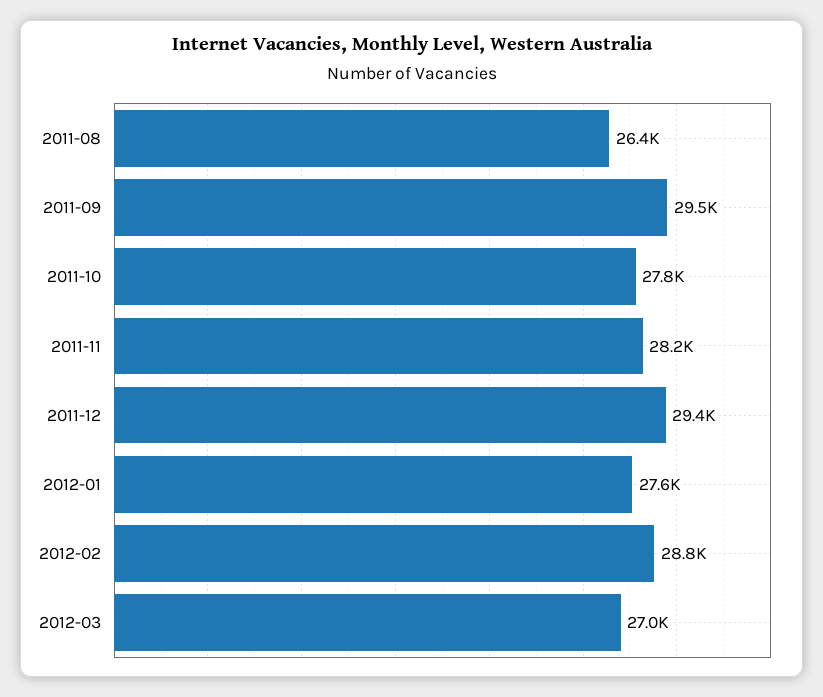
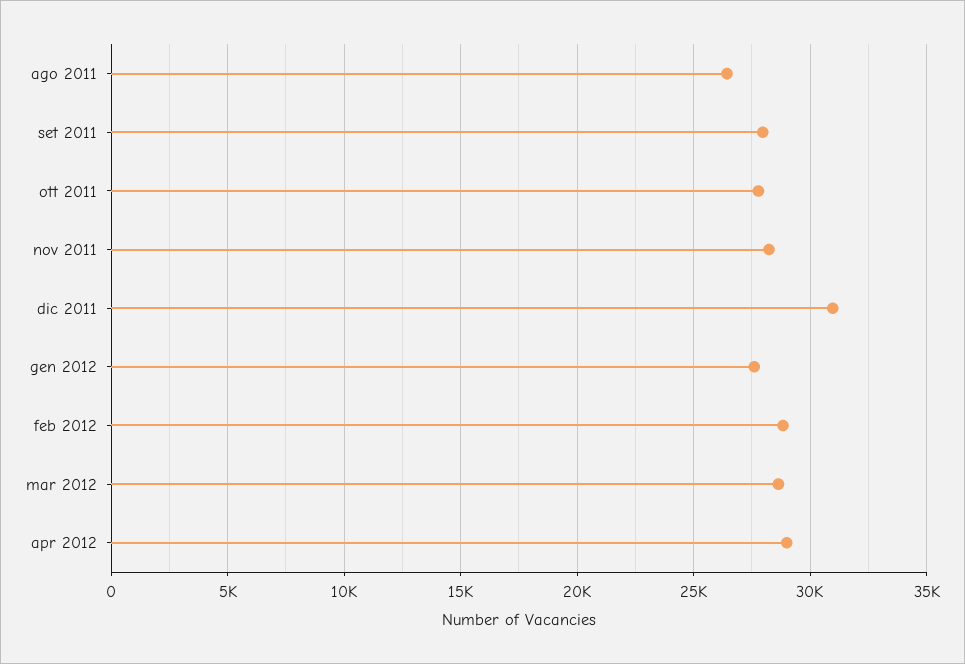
2011-09: 29500 -> 28000
2011-12: 29400 -> 31000
2012-03: 27000 -> 28500
apr 2012: none -> 29000

